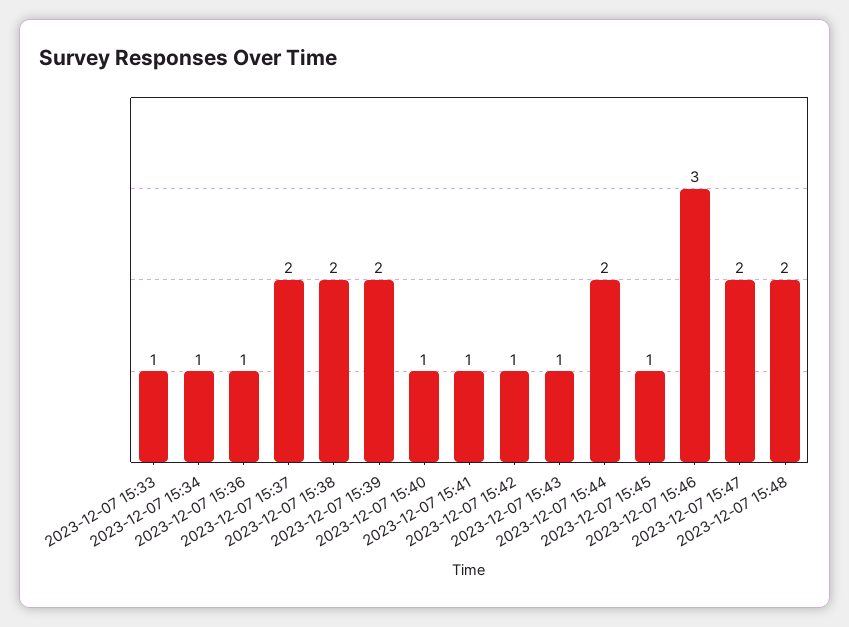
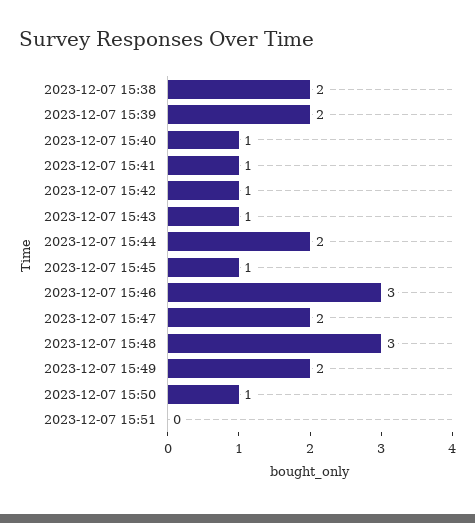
2023-12-07 15:33: 1 -> none
2023-12-07 15:34: 1 -> none
2023-12-07 15:36: 1 -> none
2023-12-07 15:37: 2 -> none
2023-12-07 15:48: 2 -> 3
2023-12-07 15:49: none -> 2
2023-12-07 15:50: none -> 1
2023-12-07 15:51: none -> 0

